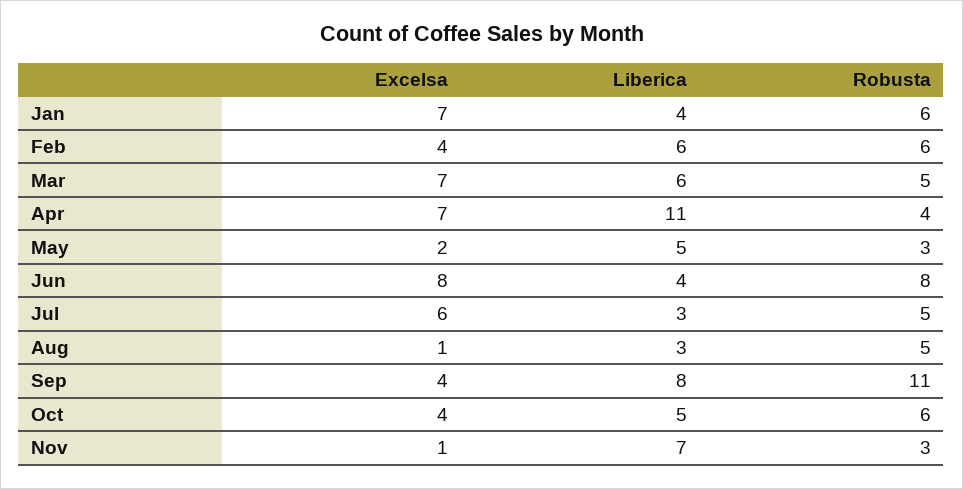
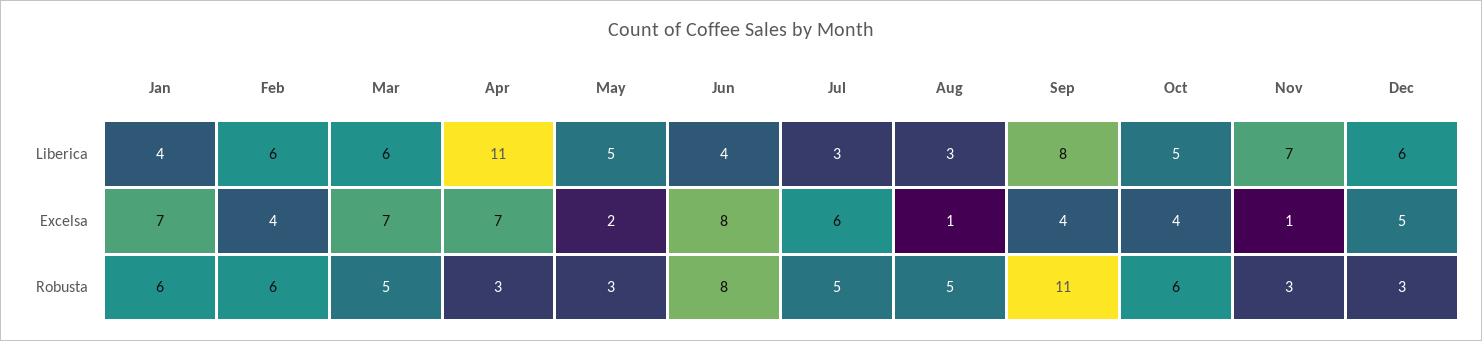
Robusta, Apr: 4 -> 3
Liberica, Dec: none -> 6
Excelsa, Dec: none -> 5
Robusta, Dec: none -> 3

